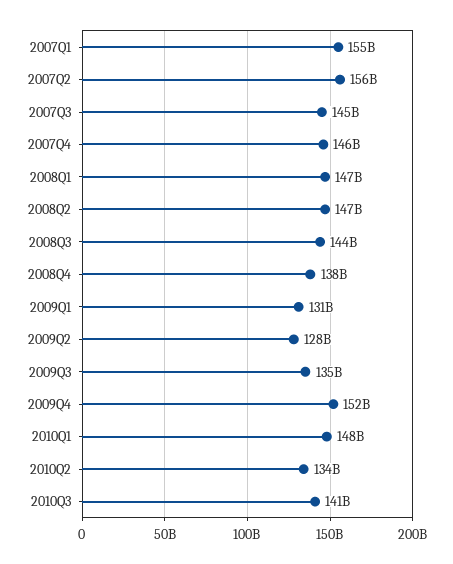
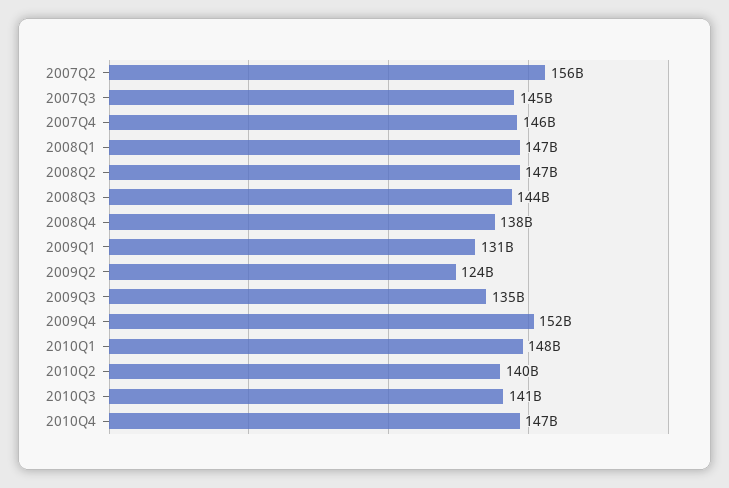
2007Q1: 155000000000 -> none
2009Q2: 128000000000 -> 124000000000
2010Q2: 134000000000 -> 140000000000
2010Q4: none -> 147000000000

